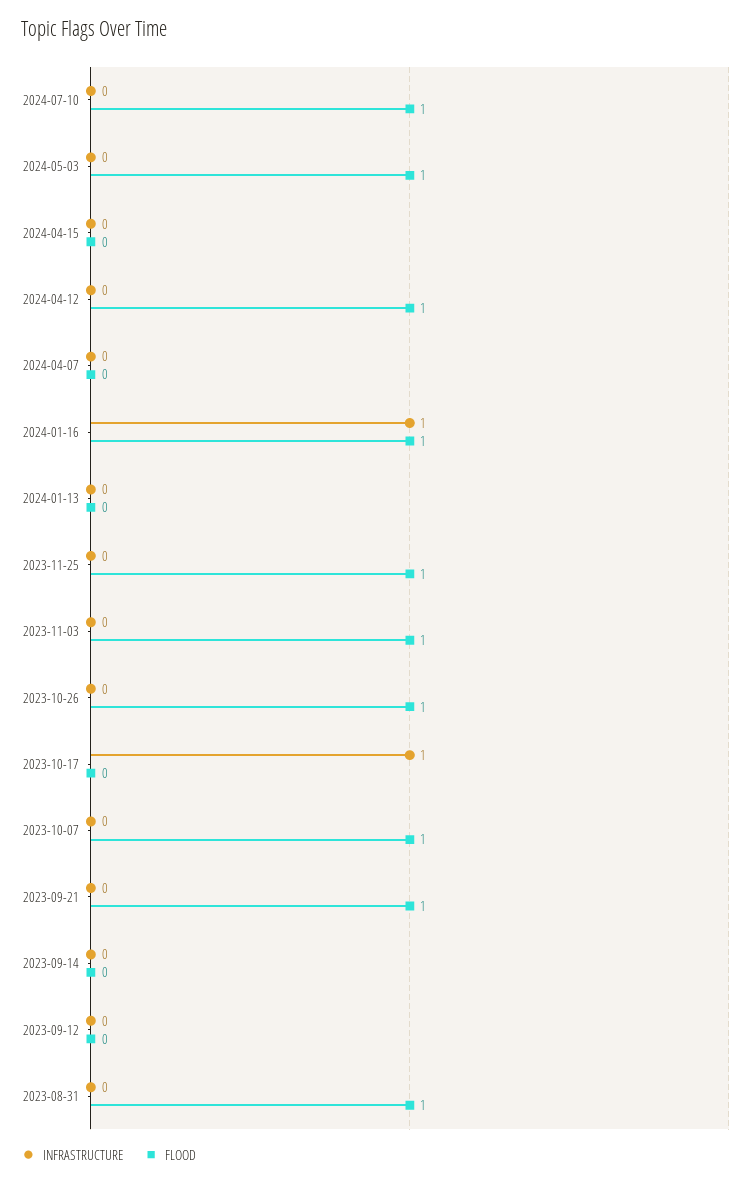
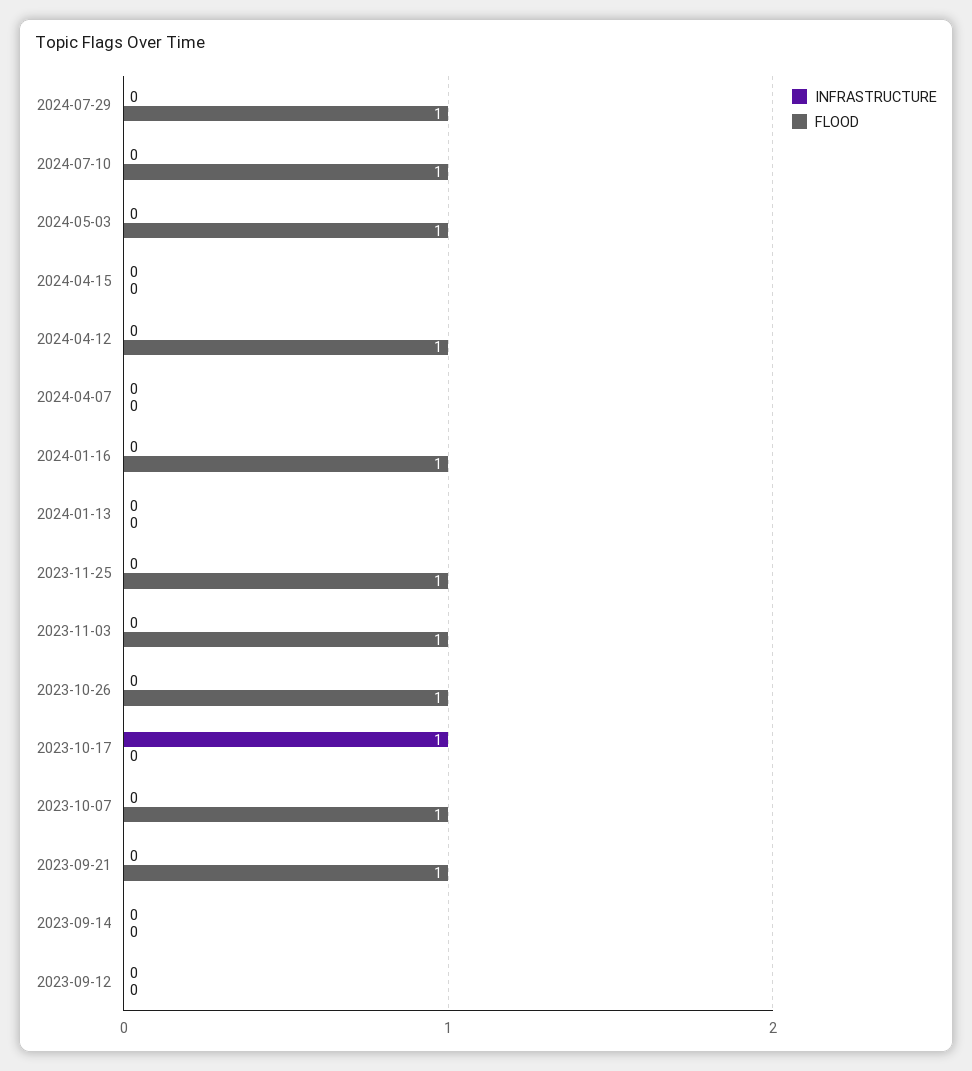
INFRASTRUCTURE, 2024-01-16: 1 -> 0
INFRASTRUCTURE, 2023-08-31: 0 -> none
FLOOD, 2023-08-31: 1 -> none
INFRASTRUCTURE, 2024-07-29: none -> 0
FLOOD, 2024-07-29: none -> 1

